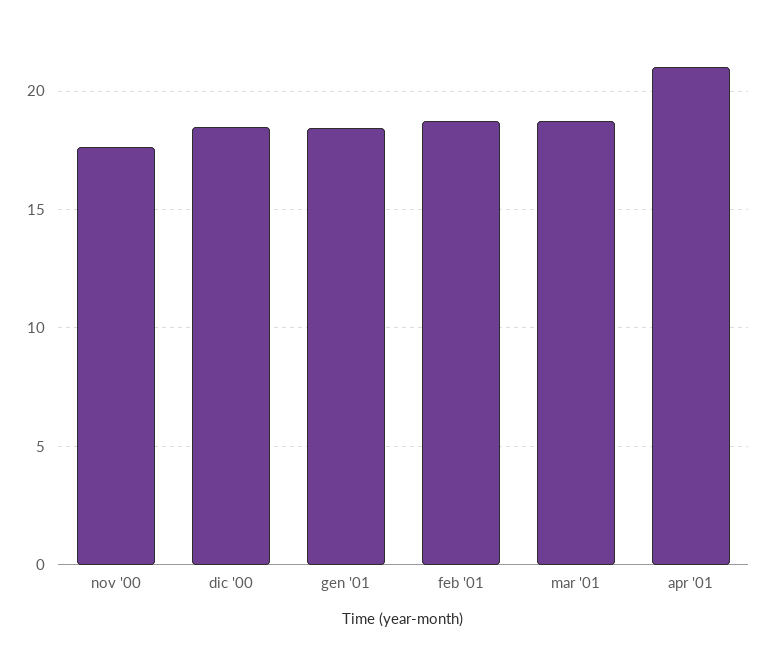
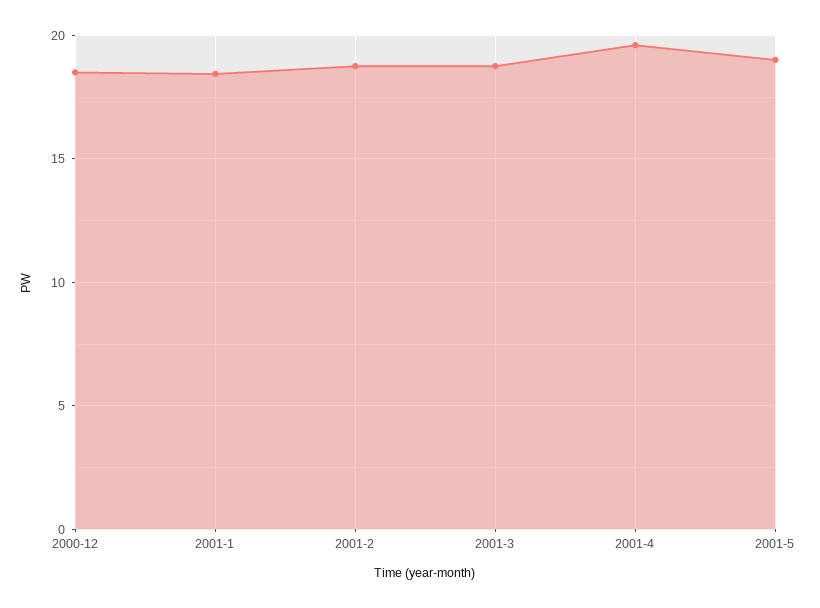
nov '00: 17.5 -> none
apr '01: 21 -> 19.5
2001-5: none -> 19

